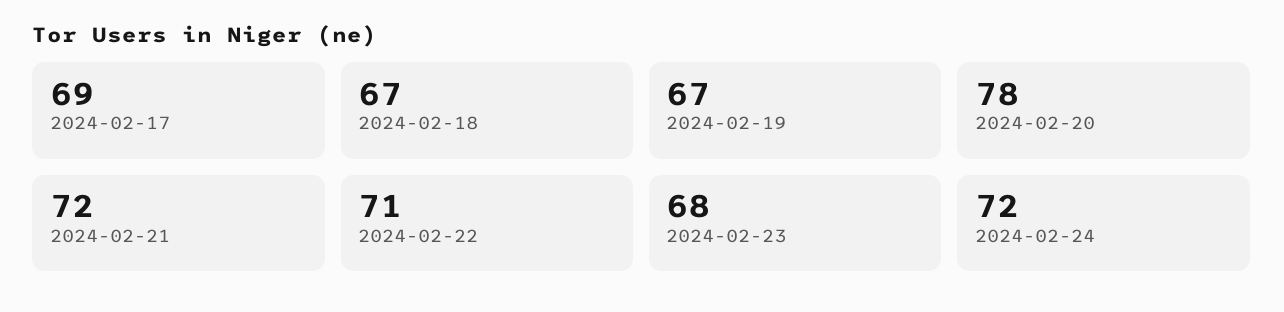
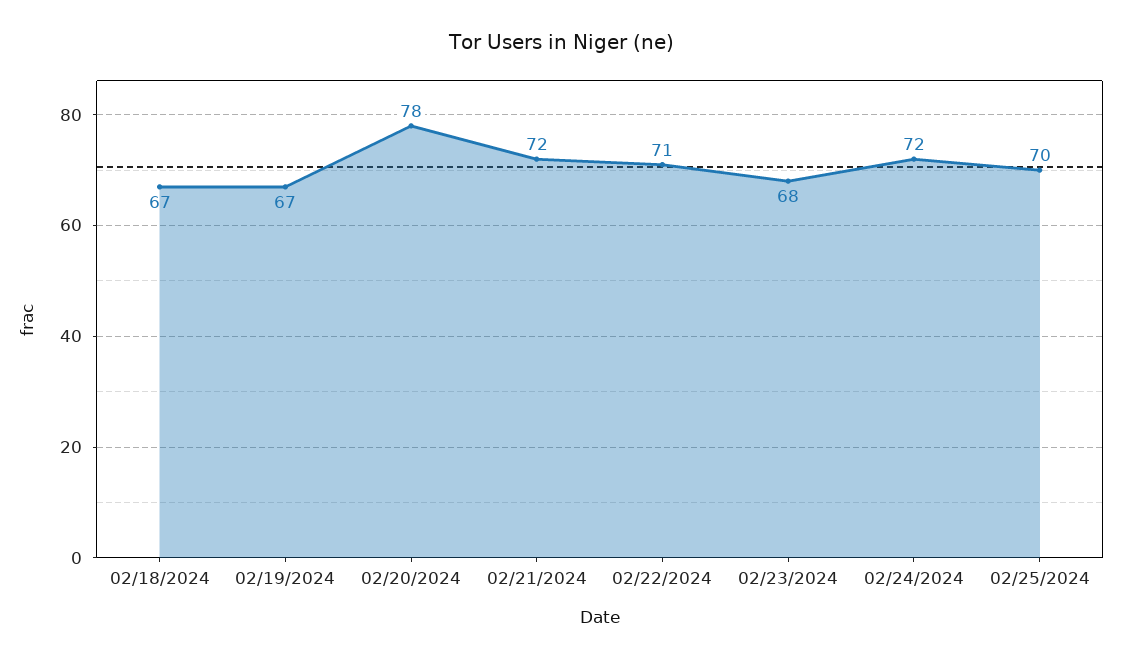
2024-02-17: 69 -> none
02/25/2024: none -> 70

